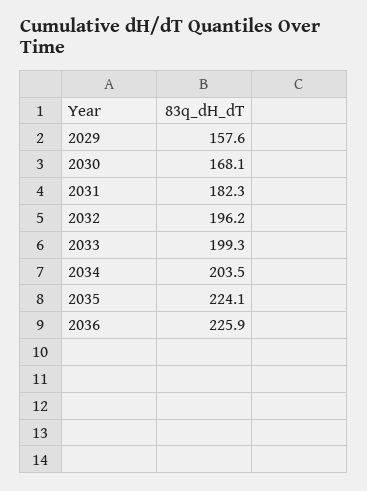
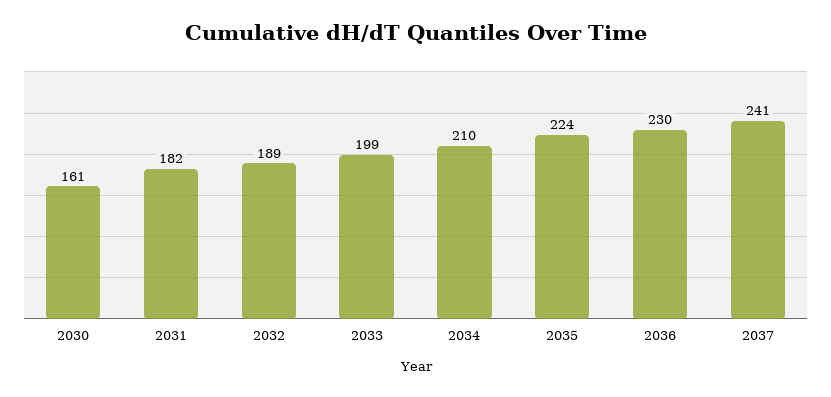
2029: 157.6 -> none
2030: 168.1 -> 161
2032: 196.2 -> 189
2034: 203.5 -> 210
2036: 225.9 -> 230
2037: none -> 241

